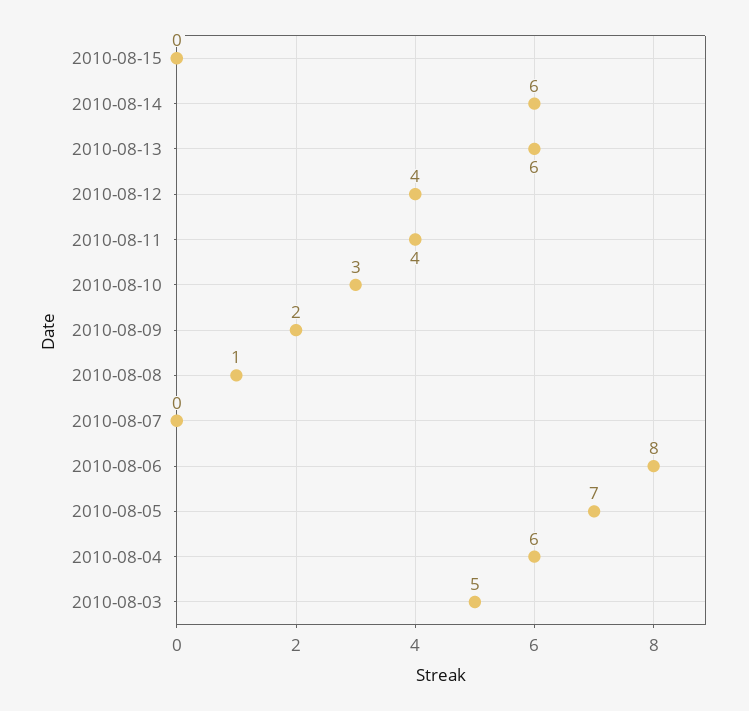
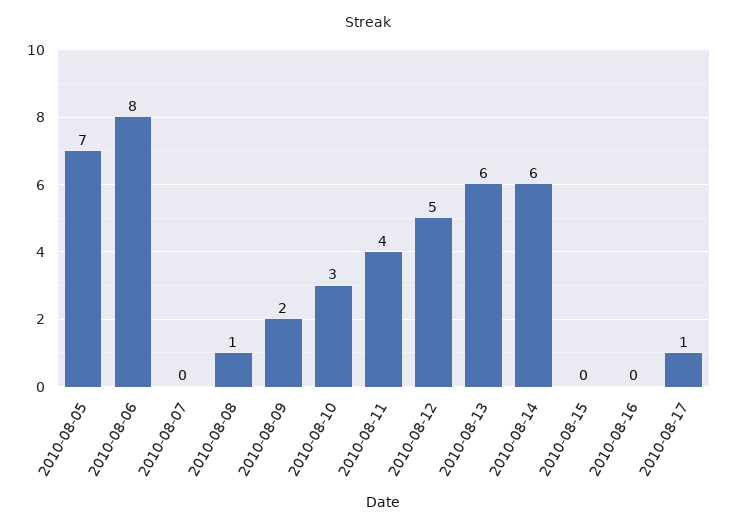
2010-08-12: 4 -> 5
2010-08-04: 6 -> none
2010-08-03: 5 -> none
2010-08-16: none -> 0
2010-08-17: none -> 1

